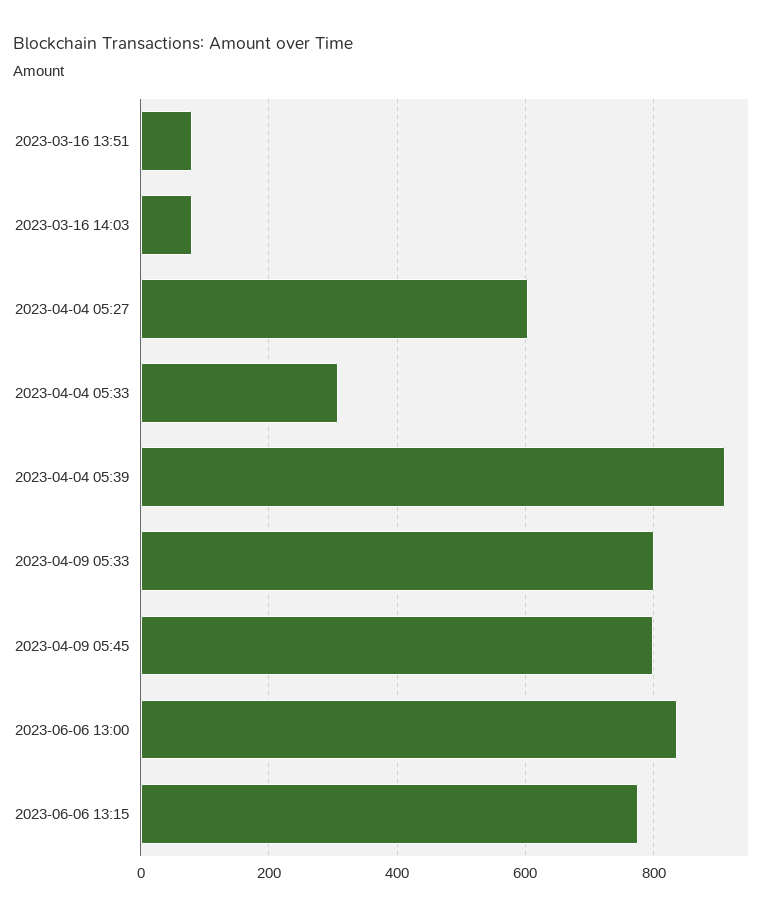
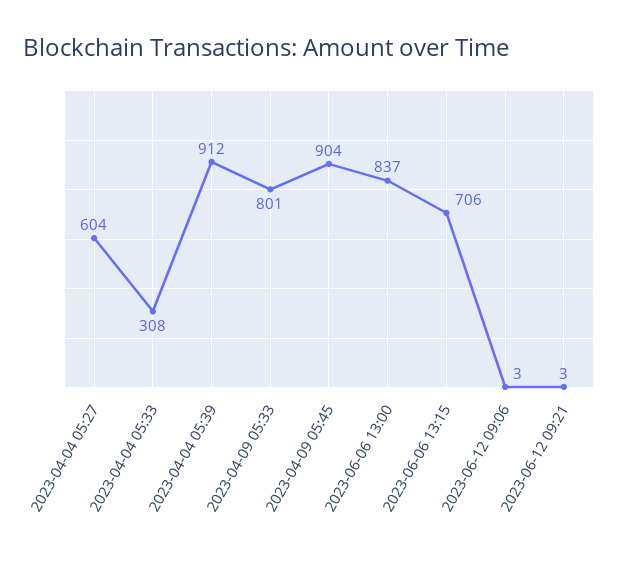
2023-03-16 13:51: 80 -> none
2023-03-16 14:03: 80 -> none
2023-04-09 05:45: 800 -> 904
2023-06-06 13:15: 780 -> 706
2023-06-12 09:06: none -> 3
2023-06-12 09:21: none -> 3

